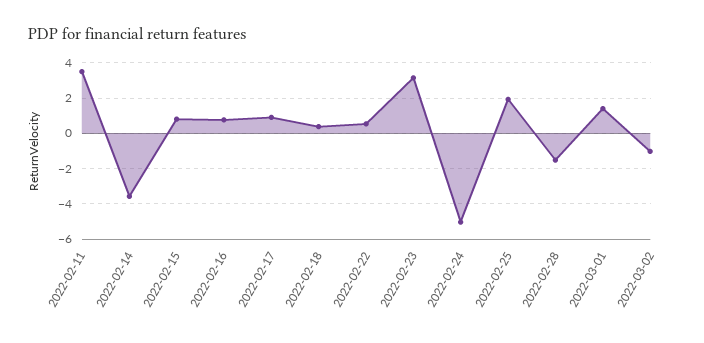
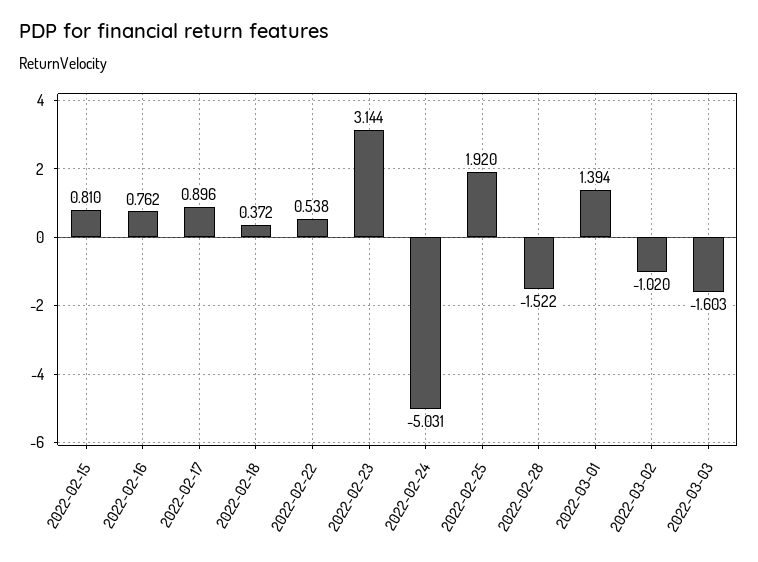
2022-02-11: 3.5 -> none
2022-02-14: -3.5 -> none
2022-03-03: none -> -1.603

